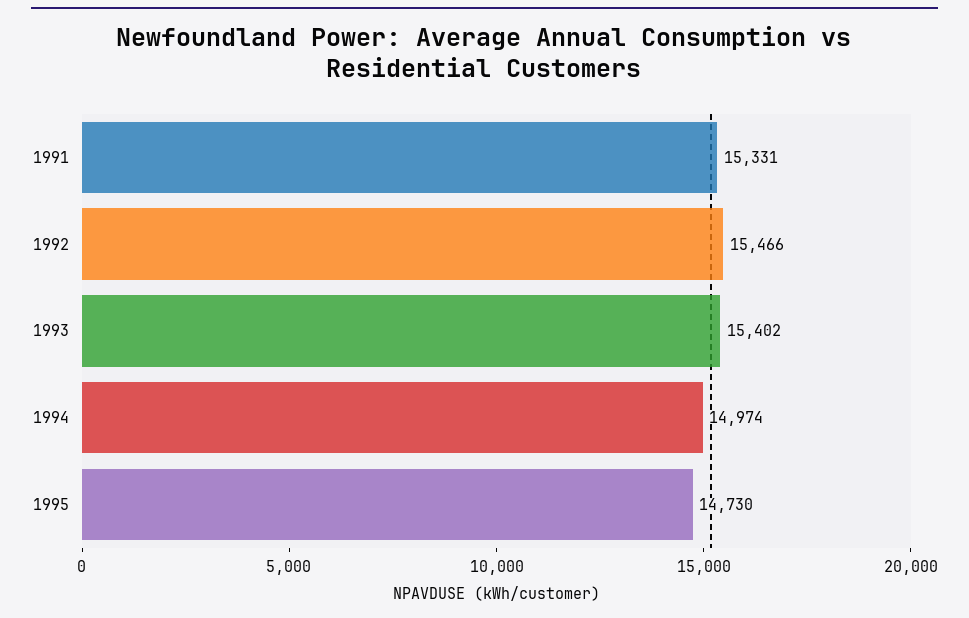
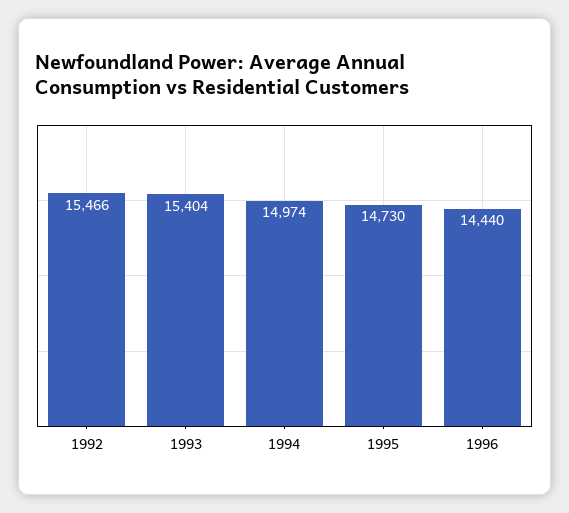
1991: 15331 -> none
1993: 15402 -> 15404
1996: none -> 14440

